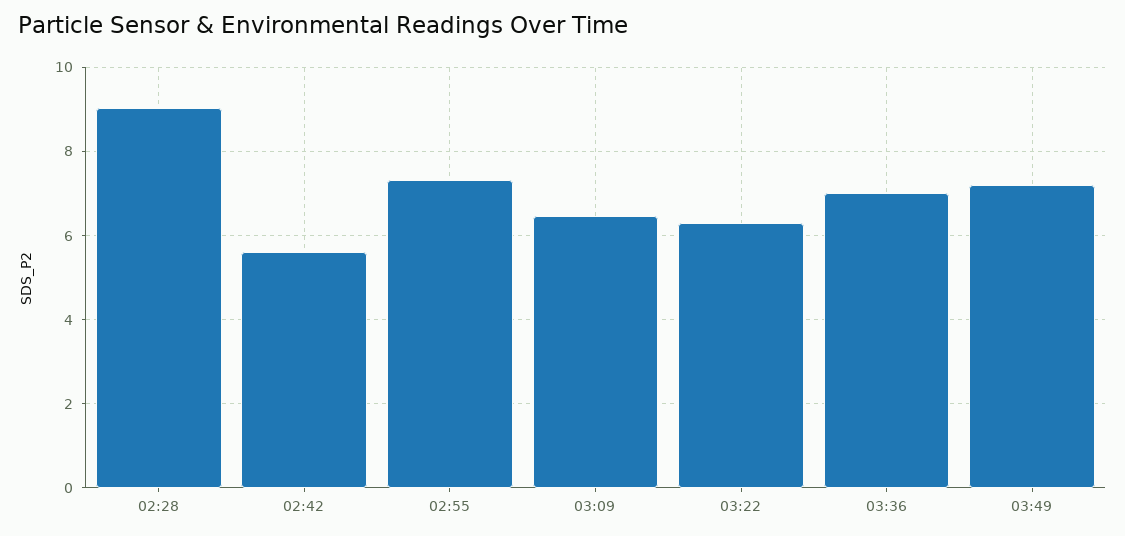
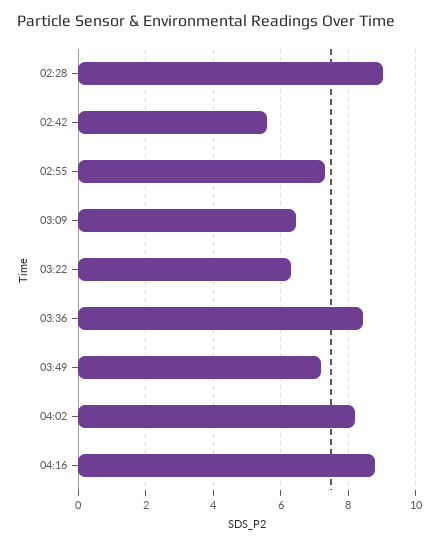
03:36: 7 -> 8.4
04:02: none -> 8.2
04:16: none -> 8.8

